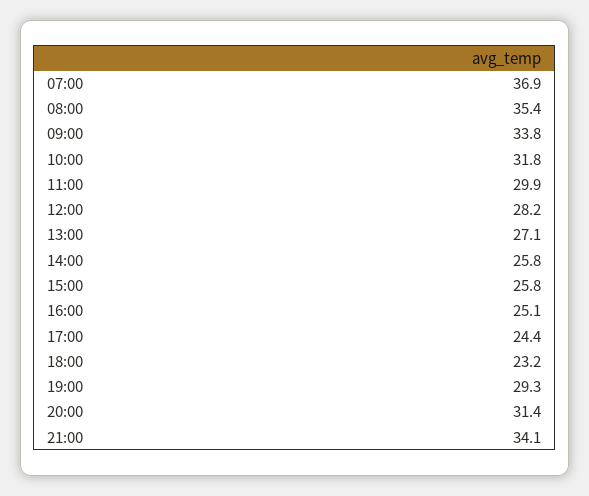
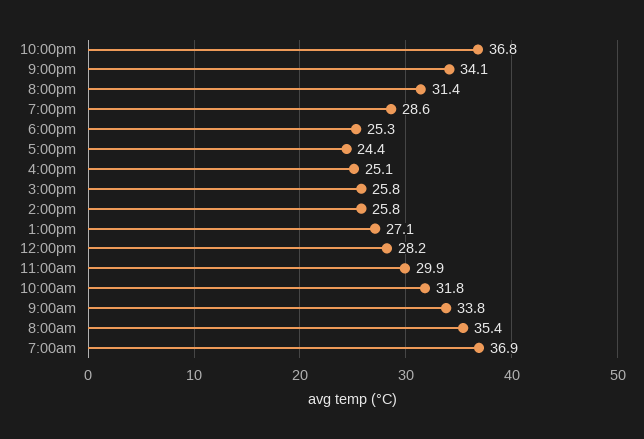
18:00: 23.2 -> 25.3
19:00: 29.3 -> 28.6
10:00pm: none -> 36.8

